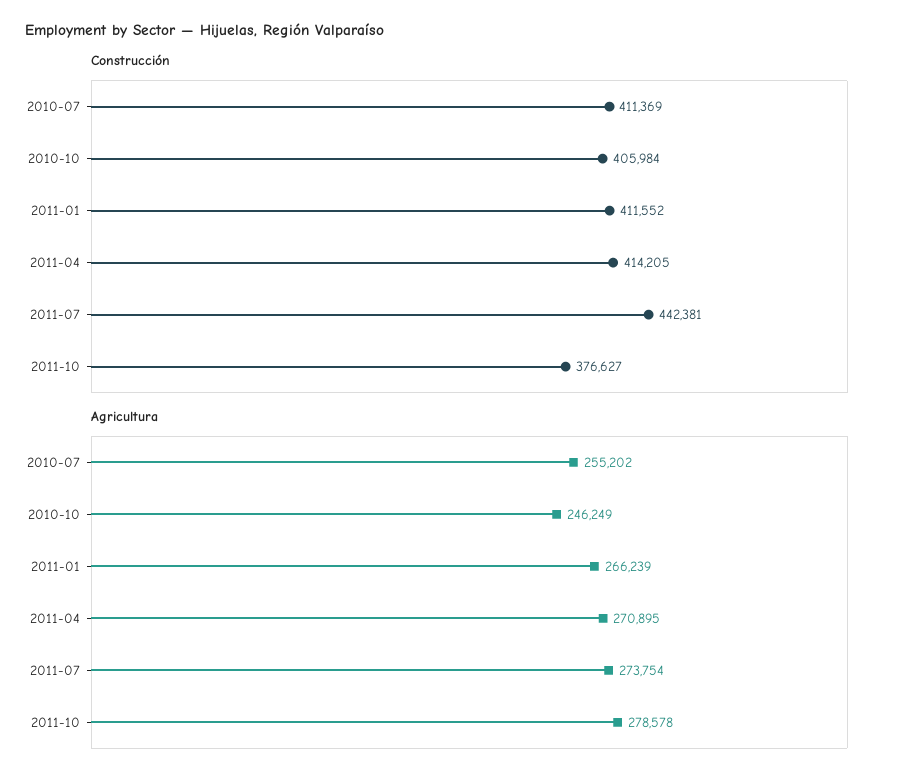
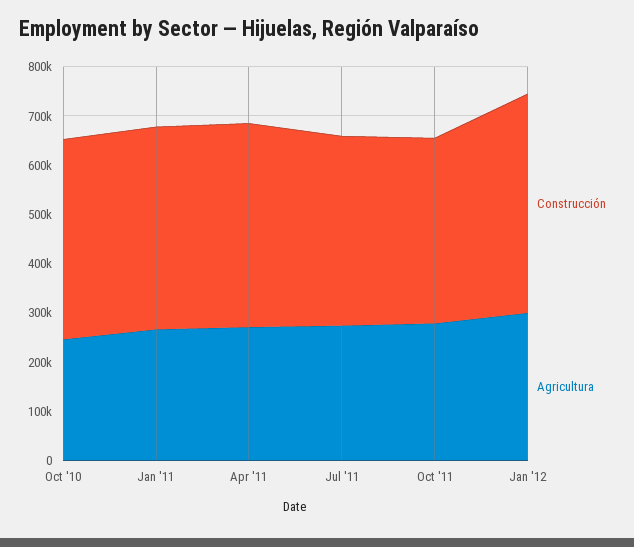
Construcción, 2010-07: 411369 -> none
Construcción, 2011-07: 442381 -> 380000
Agricultura, 2010-07: 255202 -> none
Construcción, Jan '12: none -> 440000
Agricultura, Jan '12: none -> 300000

